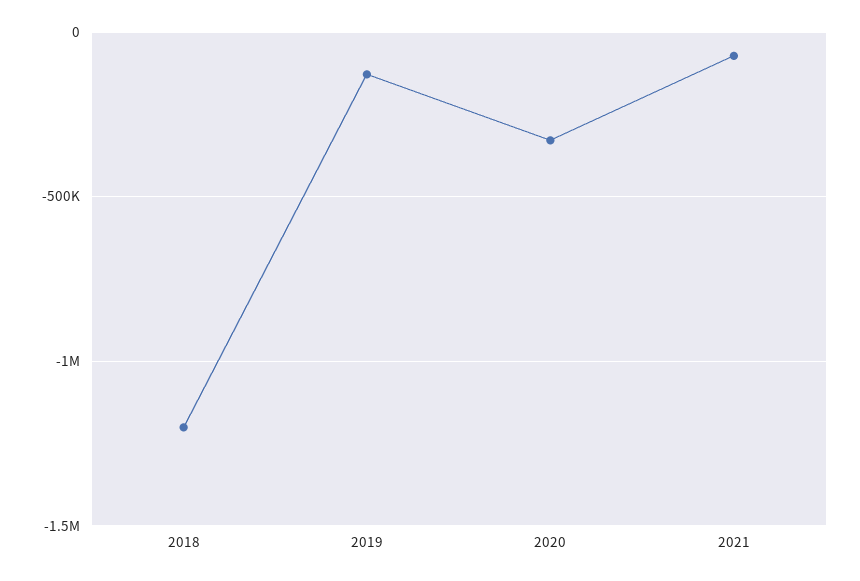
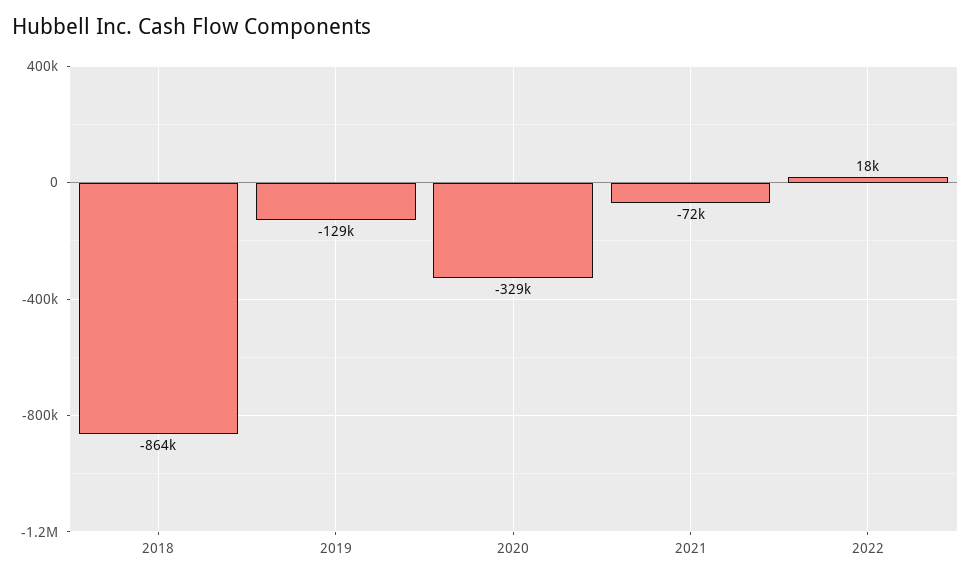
2018: -1200000 -> -864000
2022: none -> 18000

